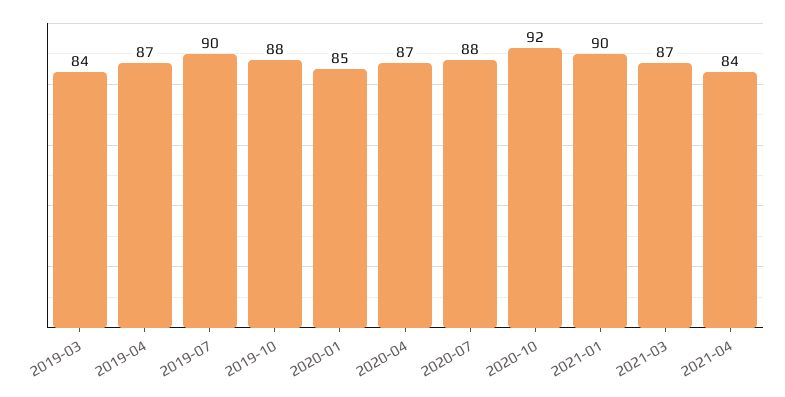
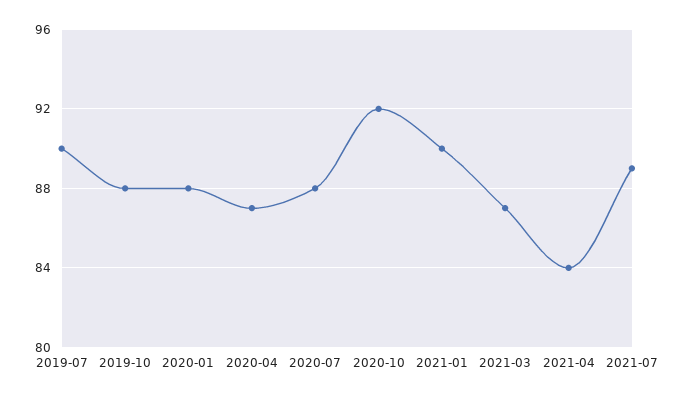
2019-03: 84 -> none
2019-04: 87 -> none
2020-01: 85 -> 88
2021-07: none -> 89

